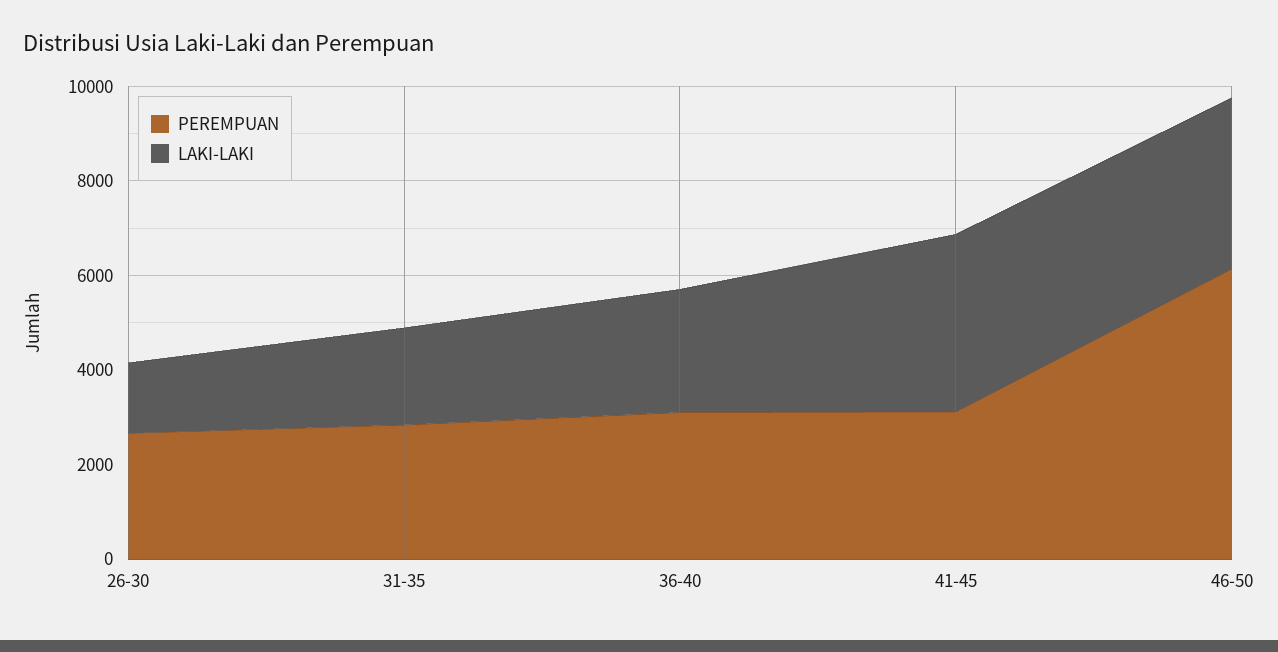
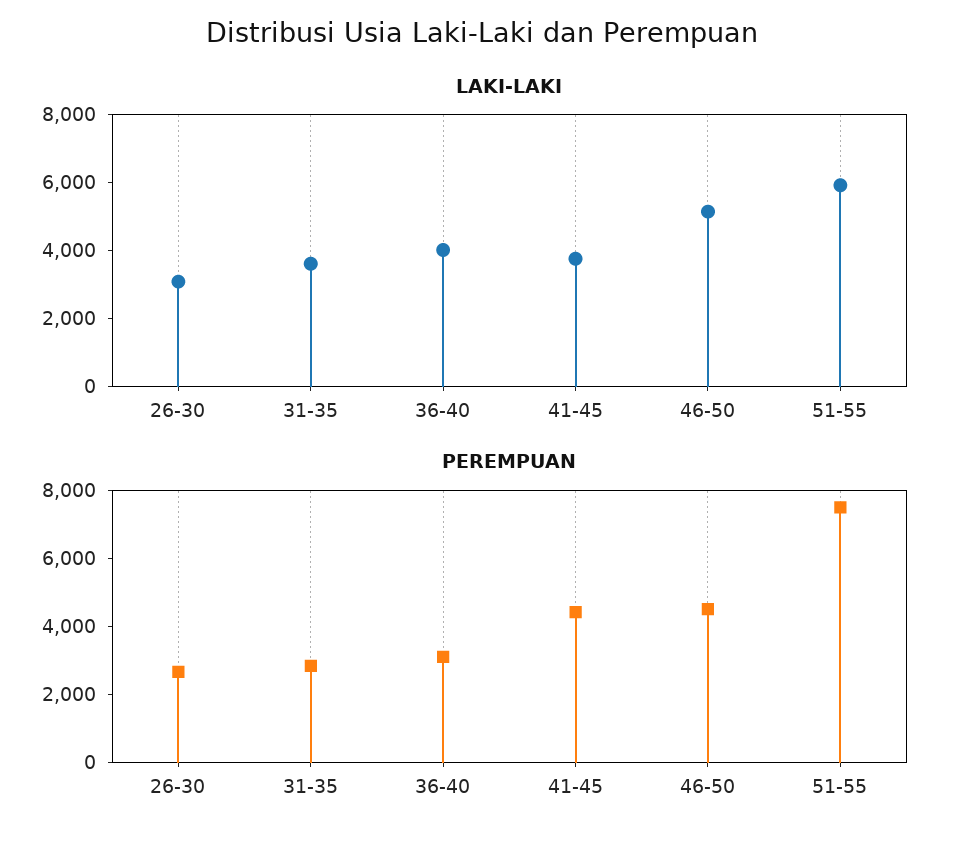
LAKI-LAKI, 26-30: 1500 -> 3000
LAKI-LAKI, 31-35: 2000 -> 3500
LAKI-LAKI, 36-40: 2500 -> 4000
PEREMPUAN, 41-45: 3000 -> 4500
PEREMPUAN, 46-50: 6000 -> 4500
LAKI-LAKI, 46-50: 3500 -> 5000
LAKI-LAKI, 51-55: none -> 6000
PEREMPUAN, 51-55: none -> 7500

